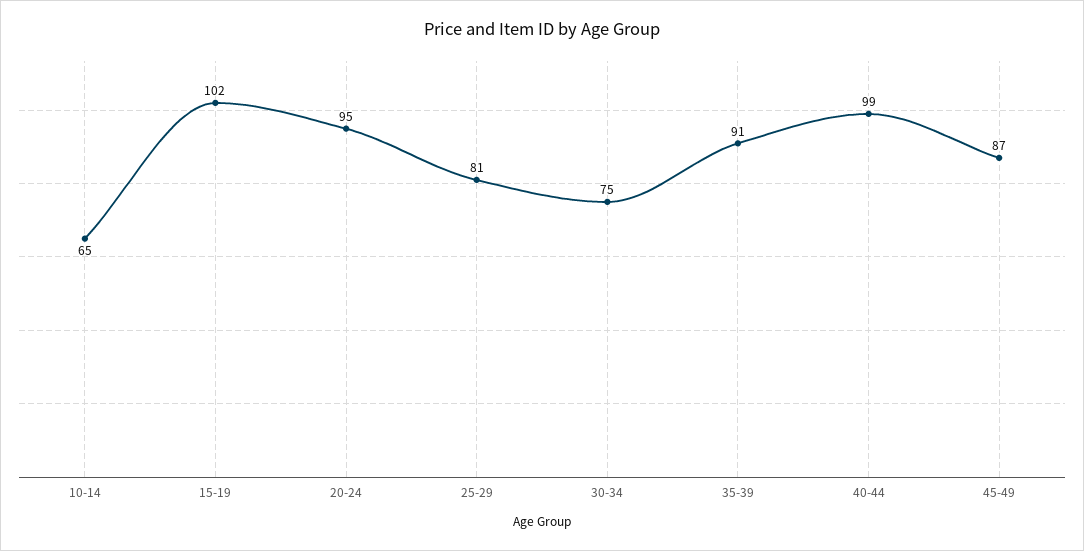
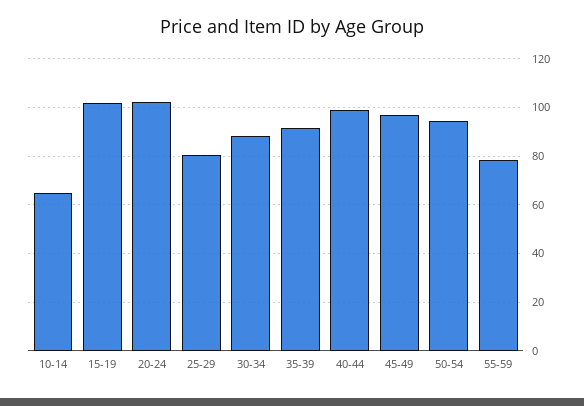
20-24: 95 -> 102.5
30-34: 75 -> 87.5
45-49: 87 -> 97.5
50-54: none -> 95
55-59: none -> 77.5

